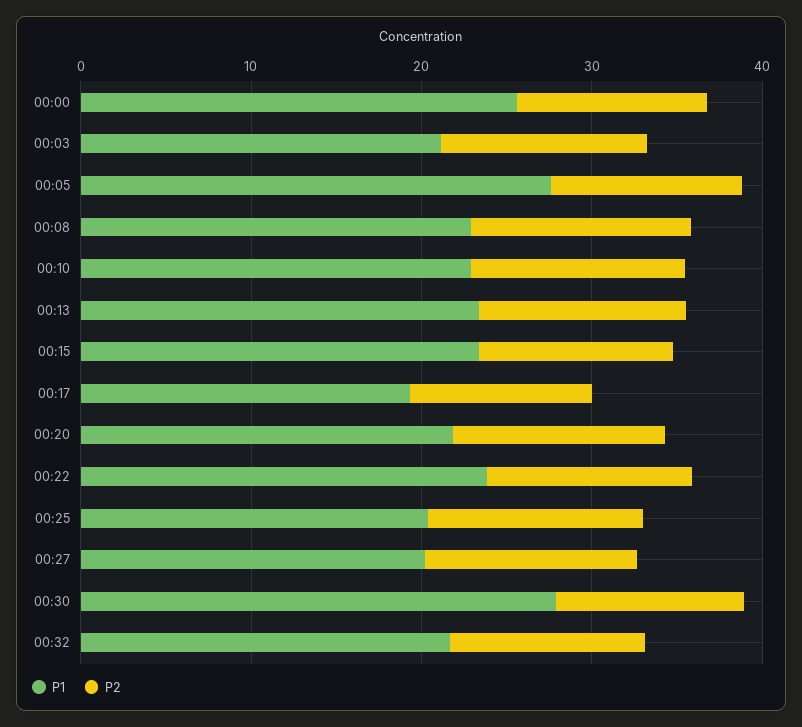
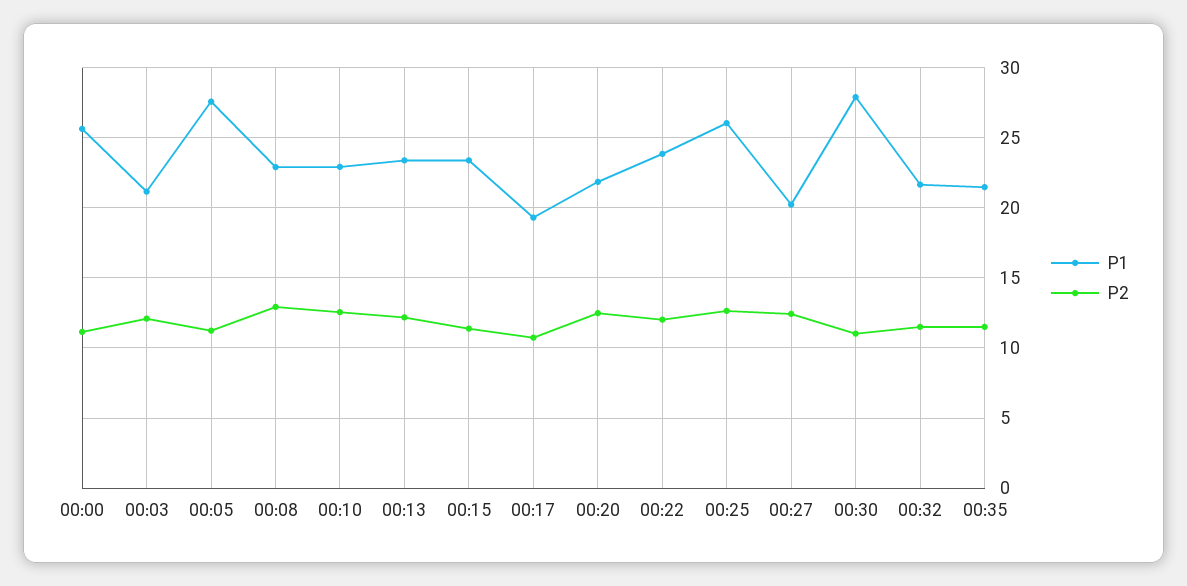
P1, 00:25: 20 -> 26
P1, 00:35: none -> 21.5
P2, 00:35: none -> 11.5

